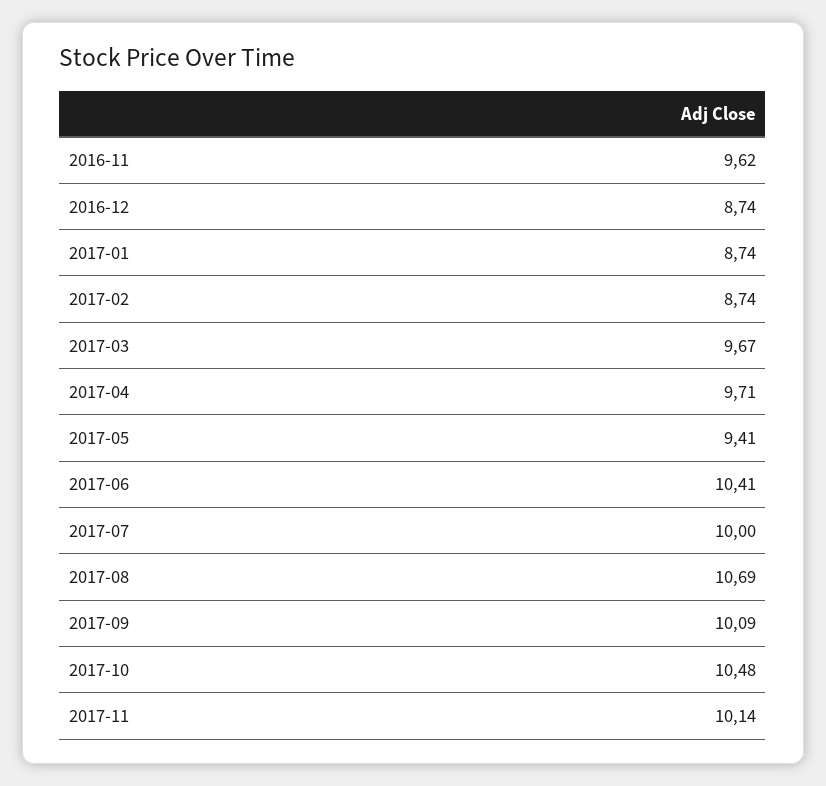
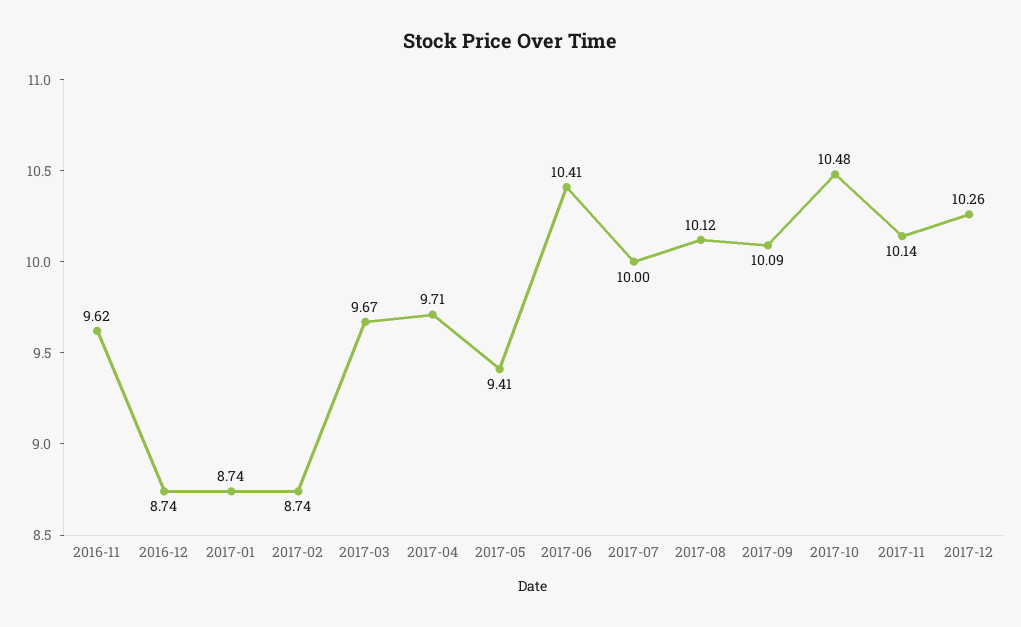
2017-08: 10.69 -> 10.12
2017-12: none -> 10.26

